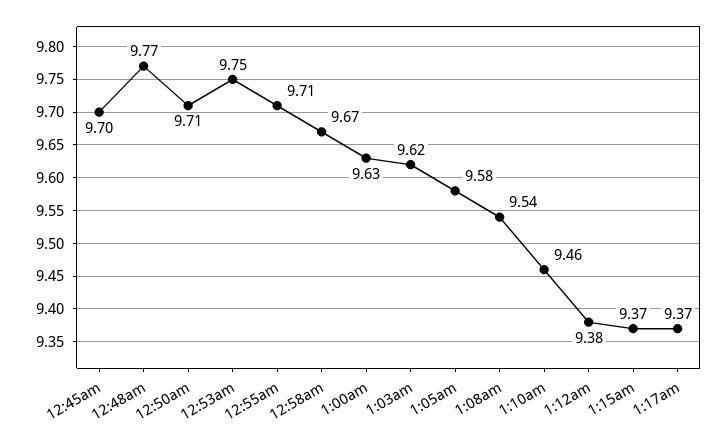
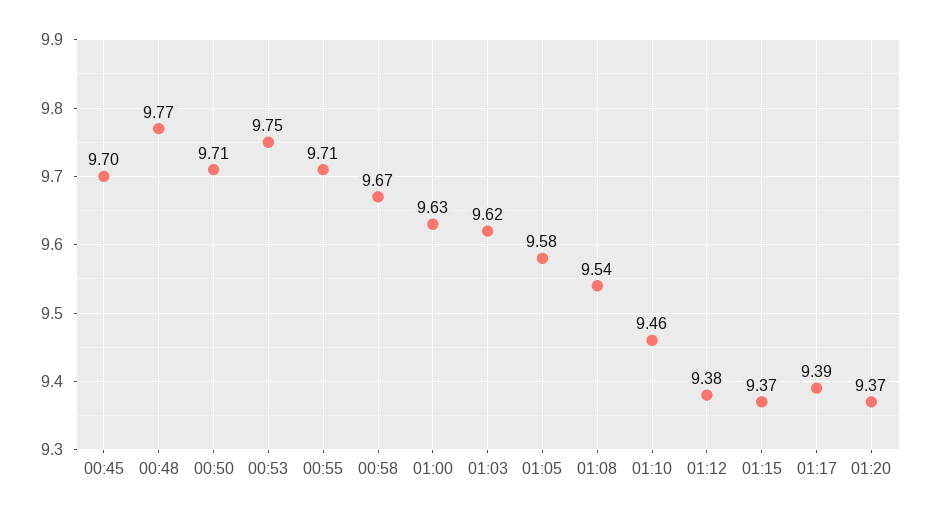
1:17am: 9.37 -> 9.39
01:20: none -> 9.37

